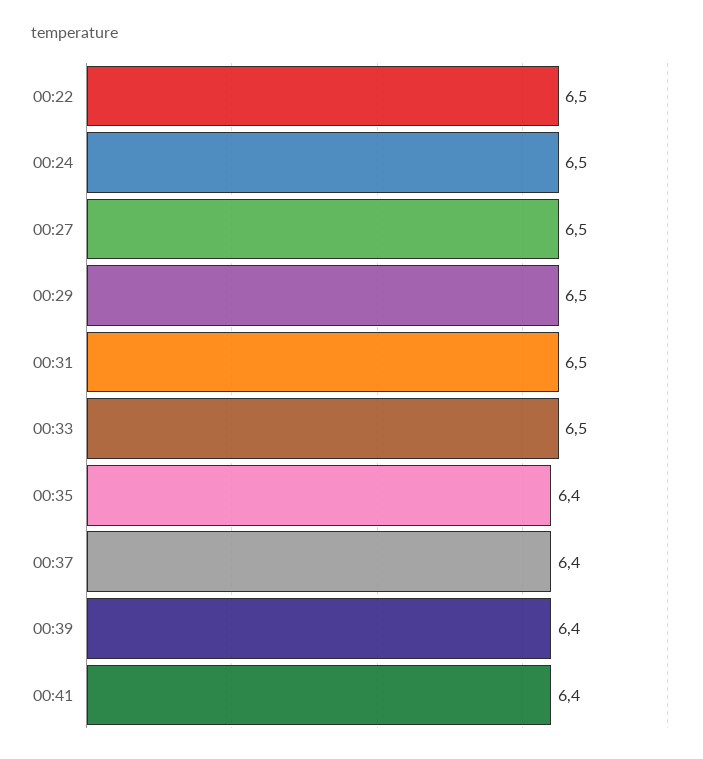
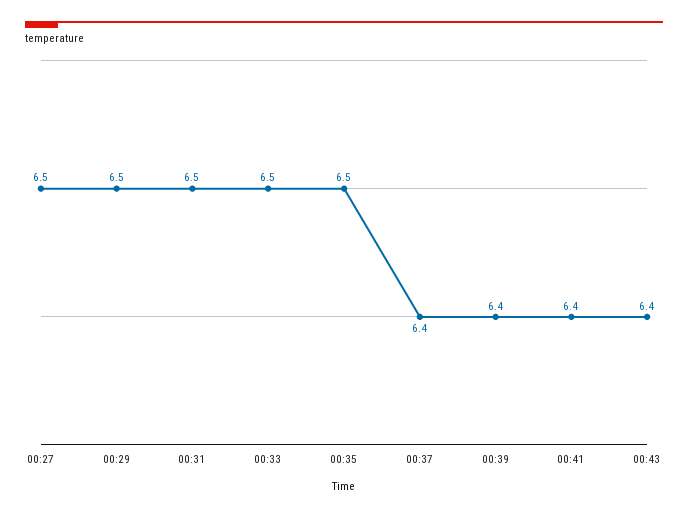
00:22: 6.5 -> none
00:24: 6.5 -> none
00:35: 6.4 -> 6.5
00:43: none -> 6.4

